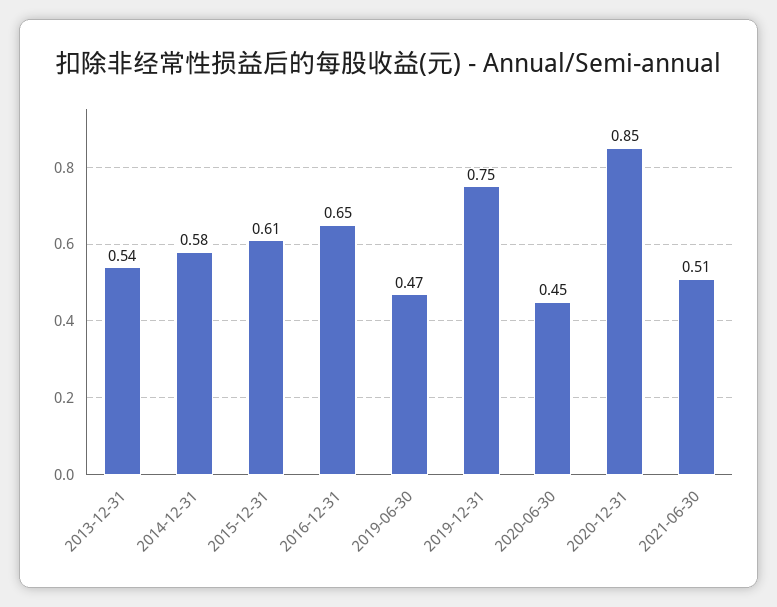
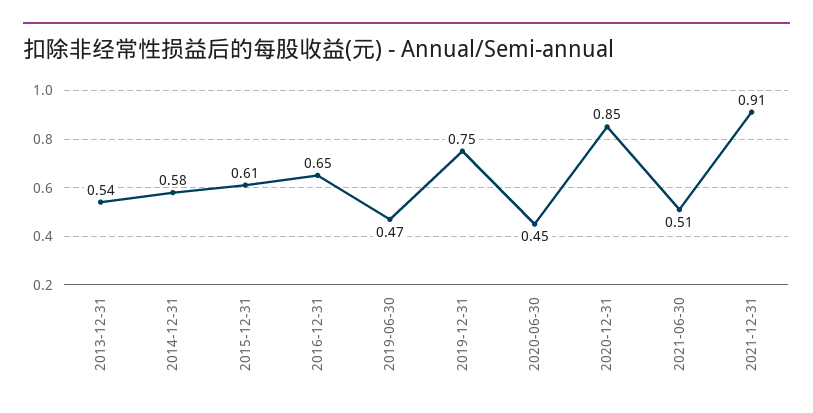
2021-12-31: none -> 0.91

